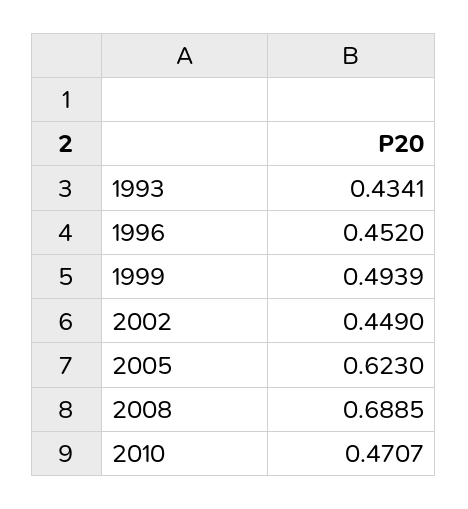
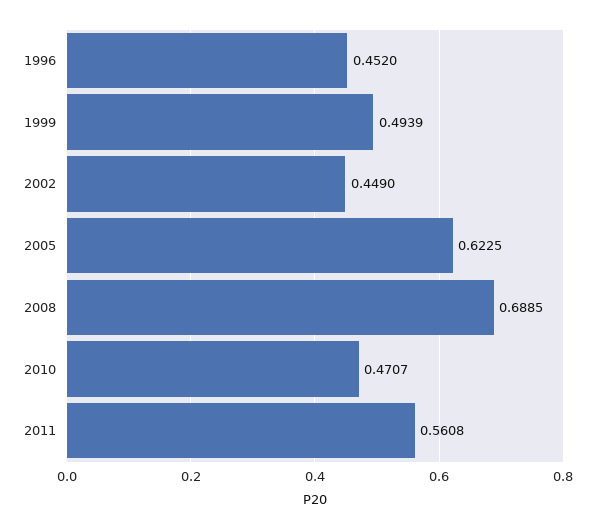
1993: 0.4341 -> none
2005: 0.623 -> 0.6225
2011: none -> 0.5608

